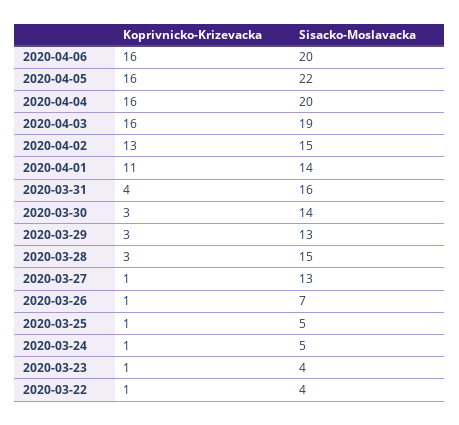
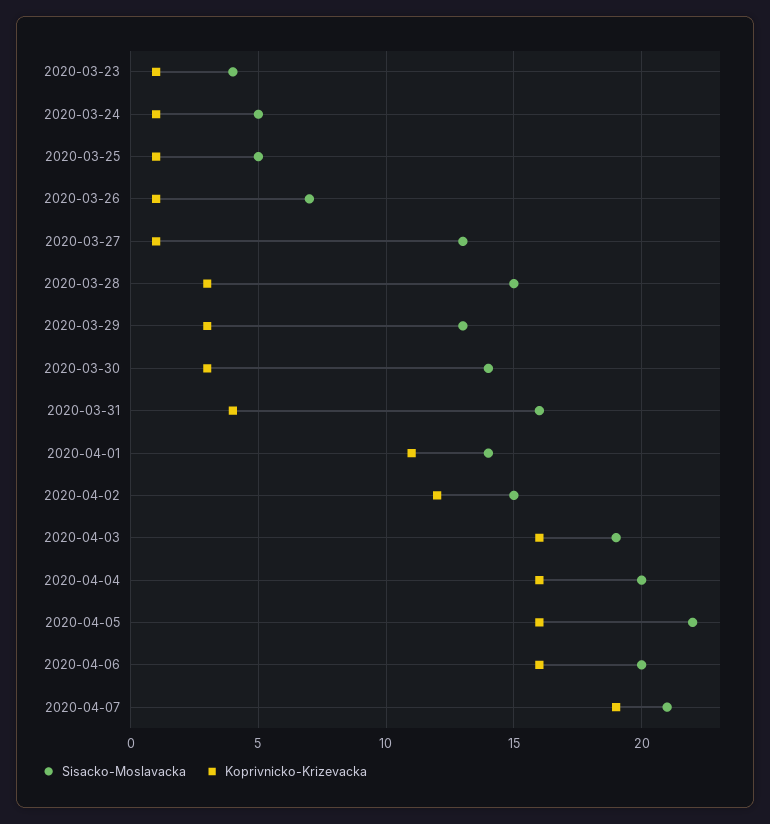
Koprivnicko-Krizevacka, 2020-04-02: 13 -> 12
Koprivnicko-Krizevacka, 2020-03-22: 1 -> none
Sisacko-Moslavacka, 2020-03-22: 4 -> none
Sisacko-Moslavacka, 2020-04-07: none -> 21
Koprivnicko-Krizevacka, 2020-04-07: none -> 19

